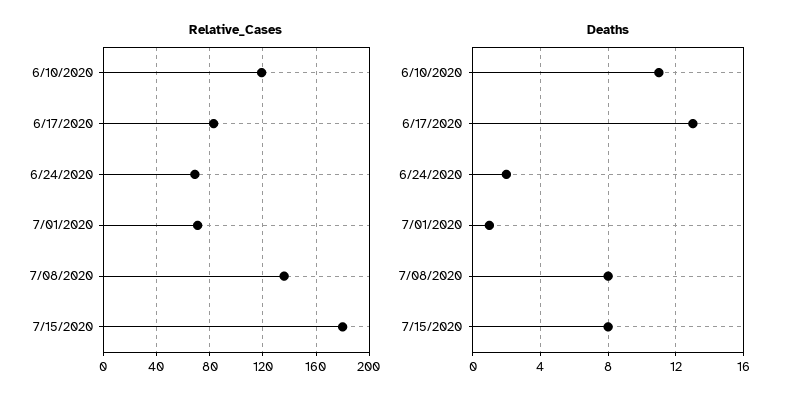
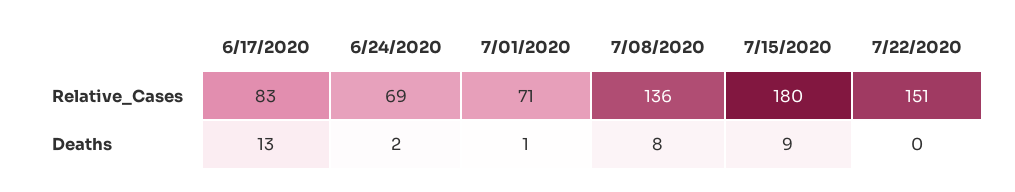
Relative_Cases, 6/10/2020: 120 -> none
Deaths, 6/10/2020: 11 -> none
Deaths, 7/15/2020: 8 -> 9
Relative_Cases, 7/22/2020: none -> 151
Deaths, 7/22/2020: none -> 0

